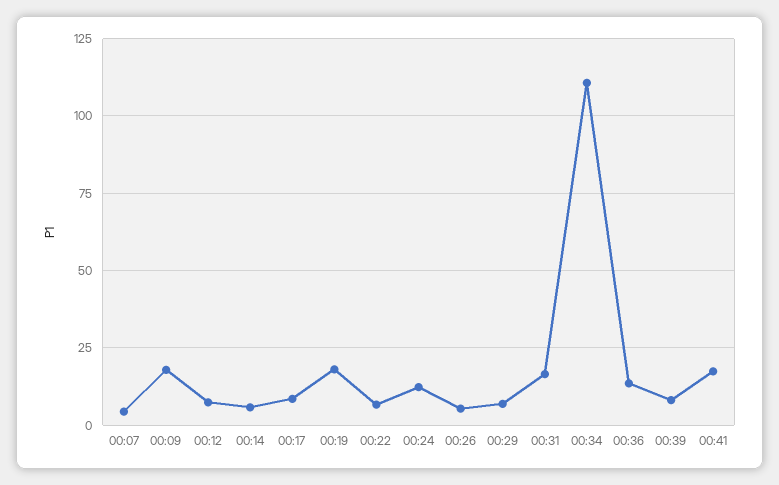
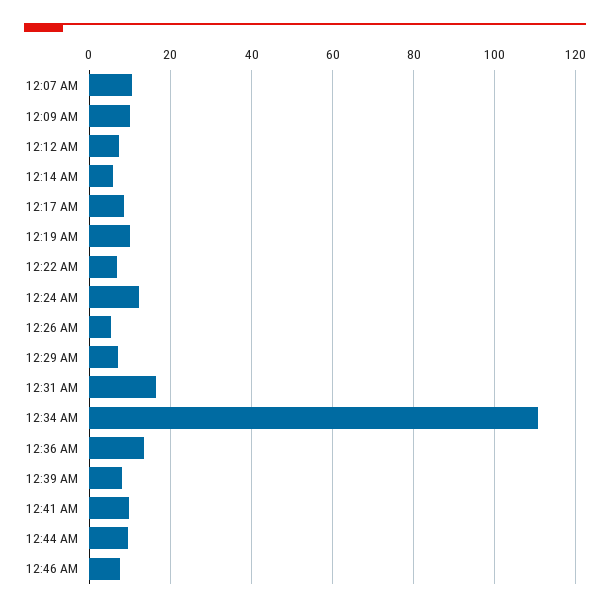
00:07: 5 -> 10
00:09: 17.5 -> 10
00:19: 17.5 -> 10
00:41: 17.5 -> 10
12:44 AM: none -> 10
12:46 AM: none -> 8

